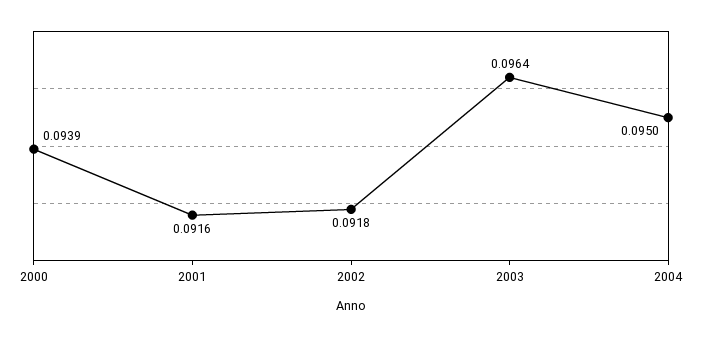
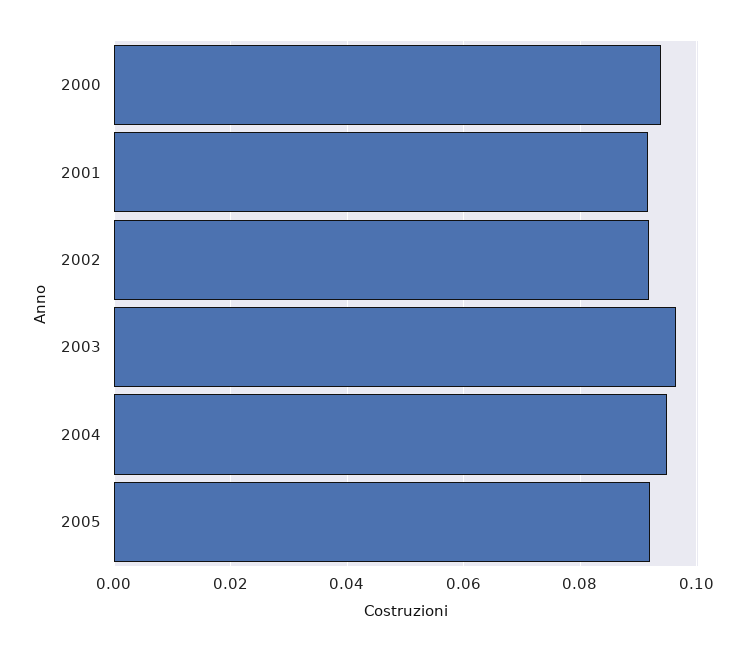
2005: none -> 0.092

